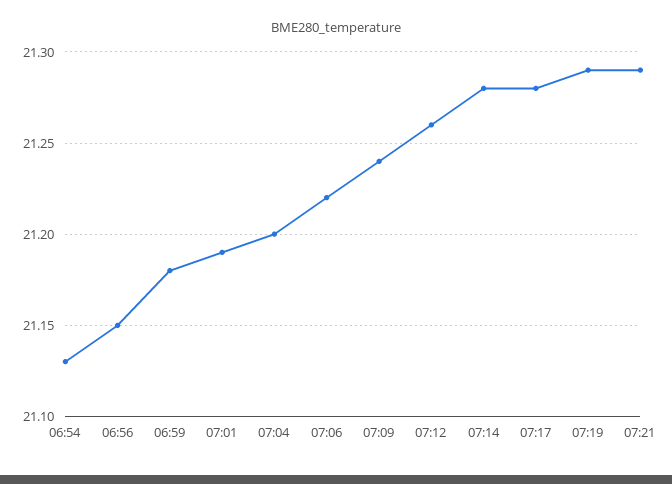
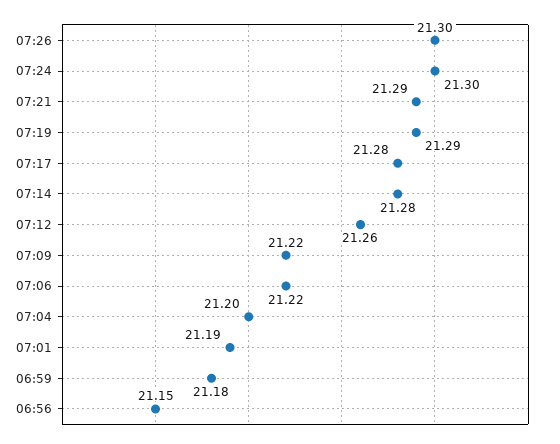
06:54: 21.13 -> none
07:09: 21.24 -> 21.22
07:26: none -> 21.3
07:24: none -> 21.3

